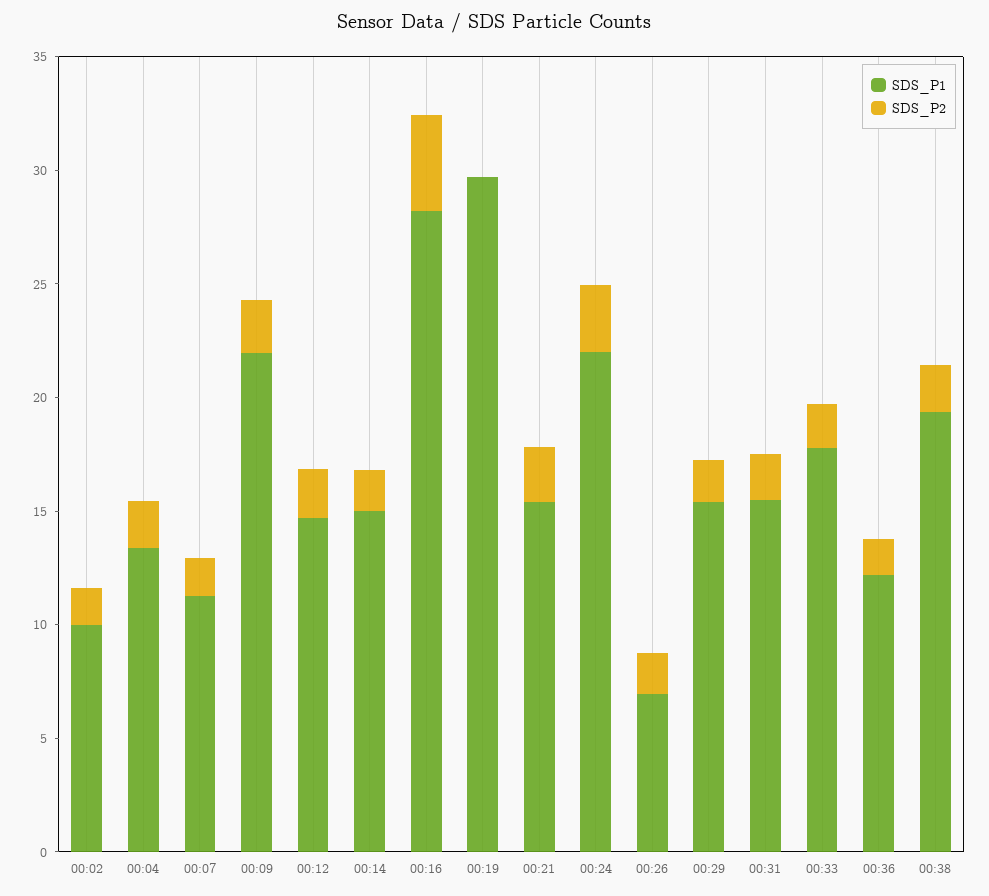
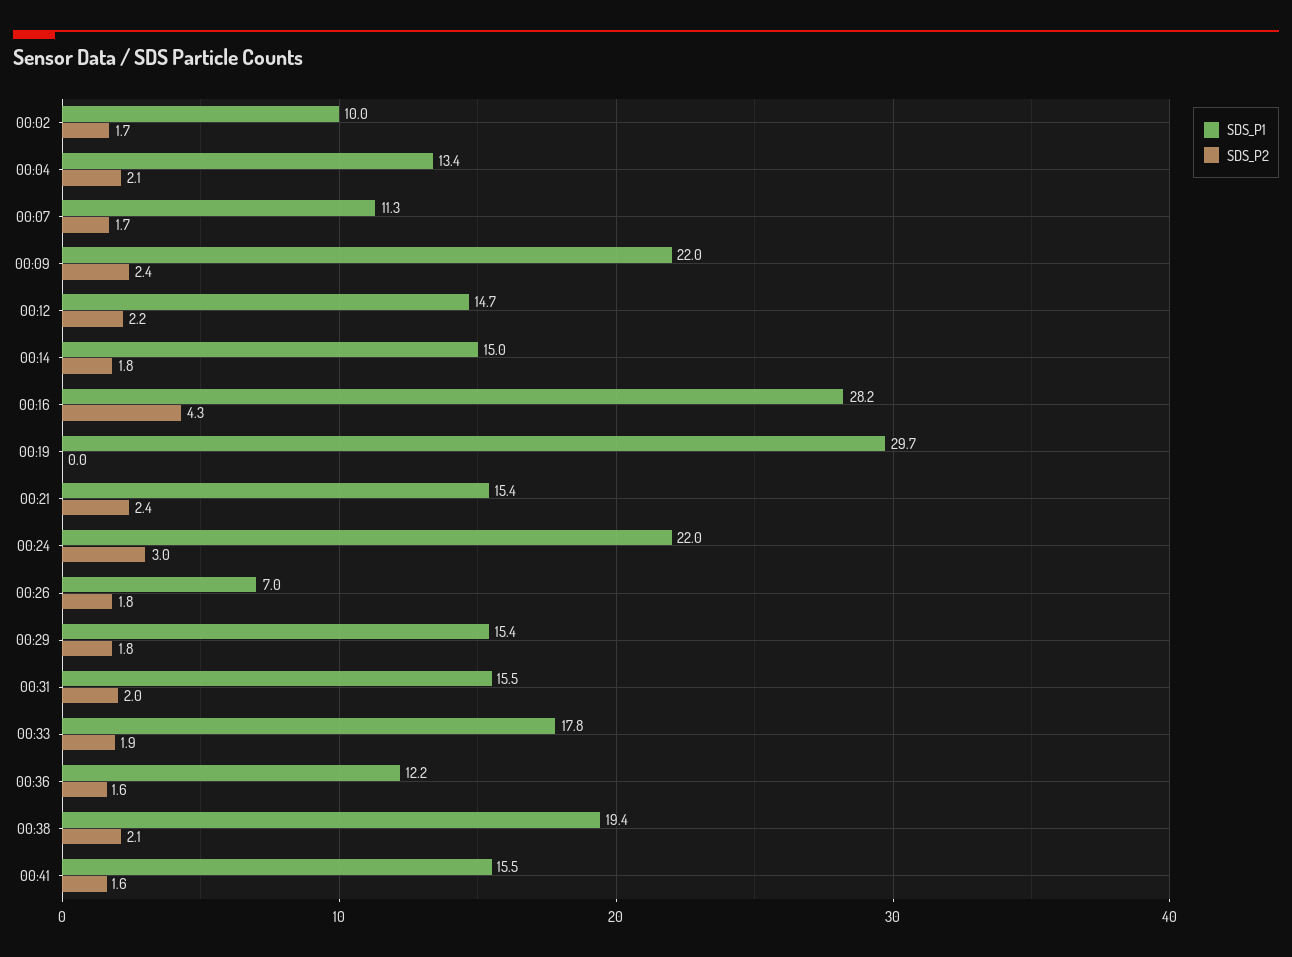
SDS_P1, 00:41: none -> 15.5
SDS_P2, 00:41: none -> 1.6

